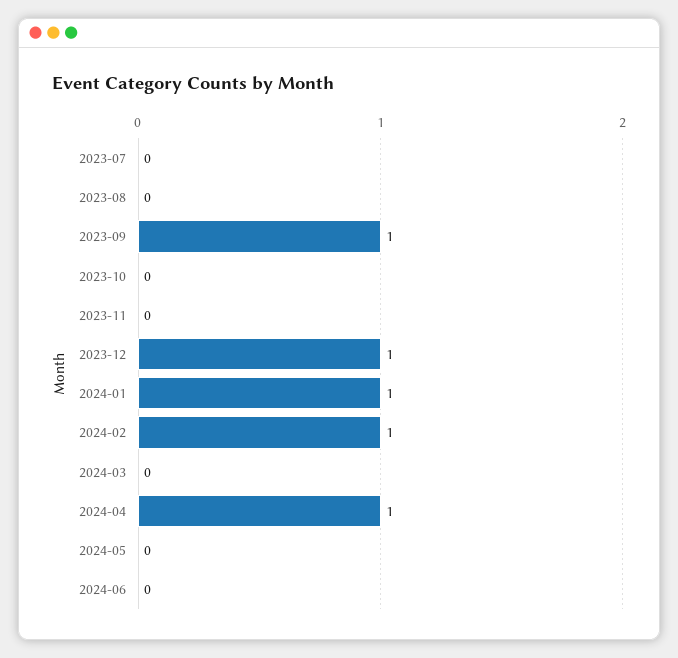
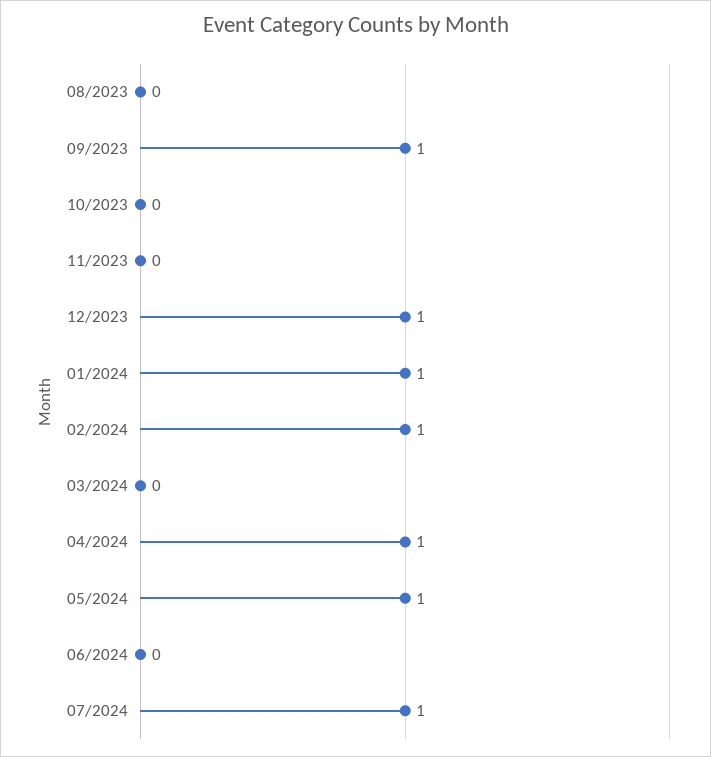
2023-07: 0 -> none
2024-05: 0 -> 1
07/2024: none -> 1

